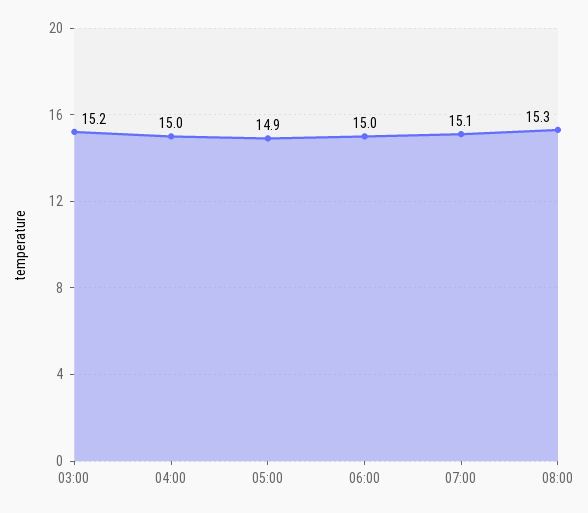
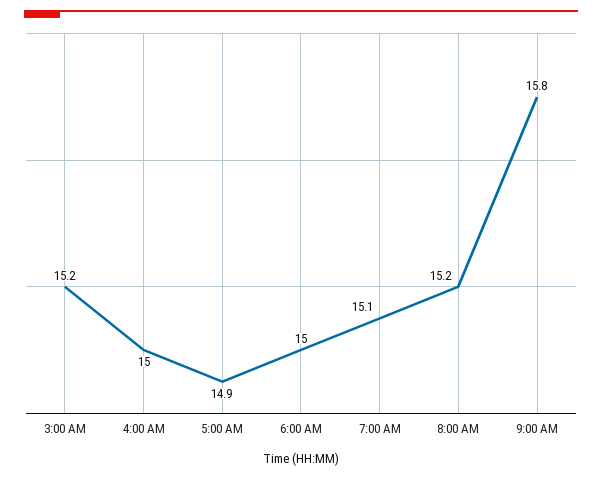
08:00: 15.3 -> 15.2
9:00 AM: none -> 15.8

